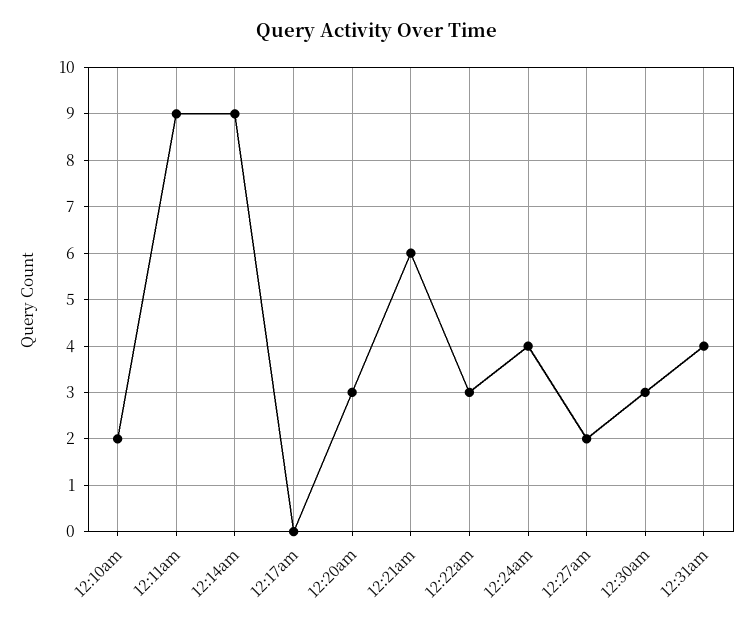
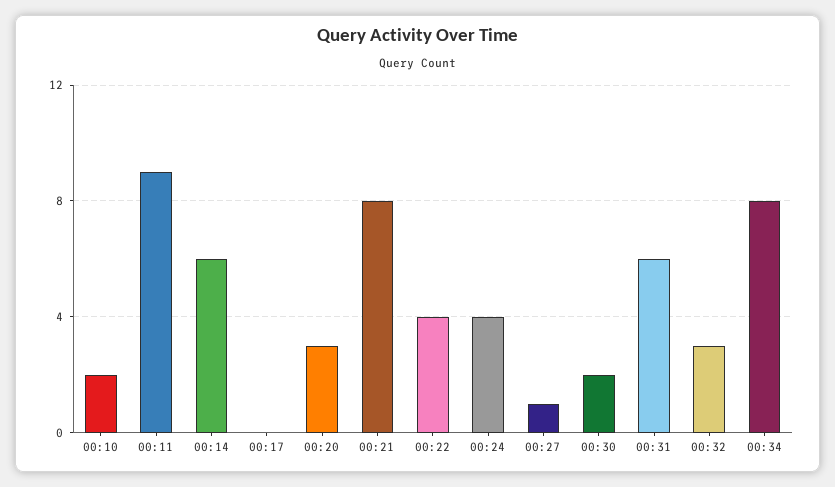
12:14am: 9 -> 6
12:21am: 6 -> 8
12:22am: 3 -> 4
12:27am: 2 -> 1
12:30am: 3 -> 2
12:31am: 4 -> 6
00:32: none -> 3
00:34: none -> 8

